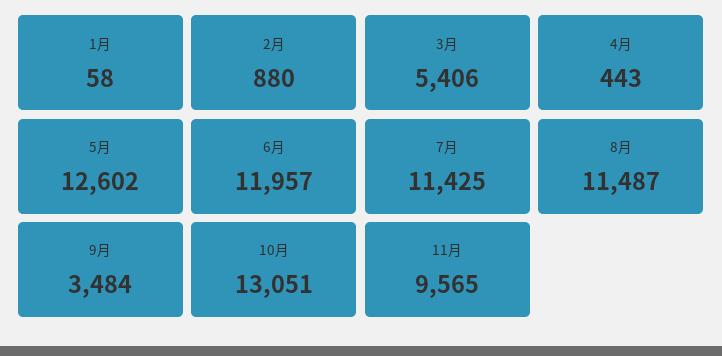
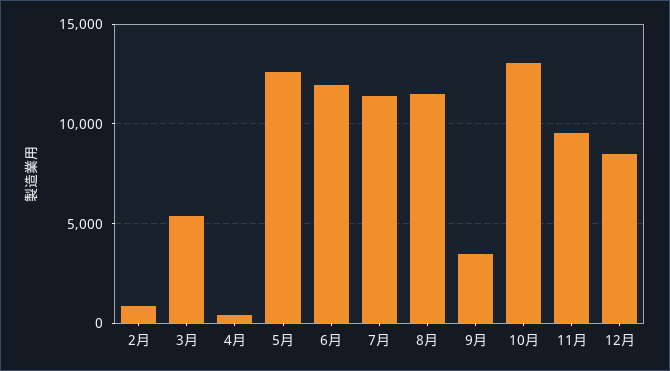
1月: 58 -> none
12月: none -> 8500

